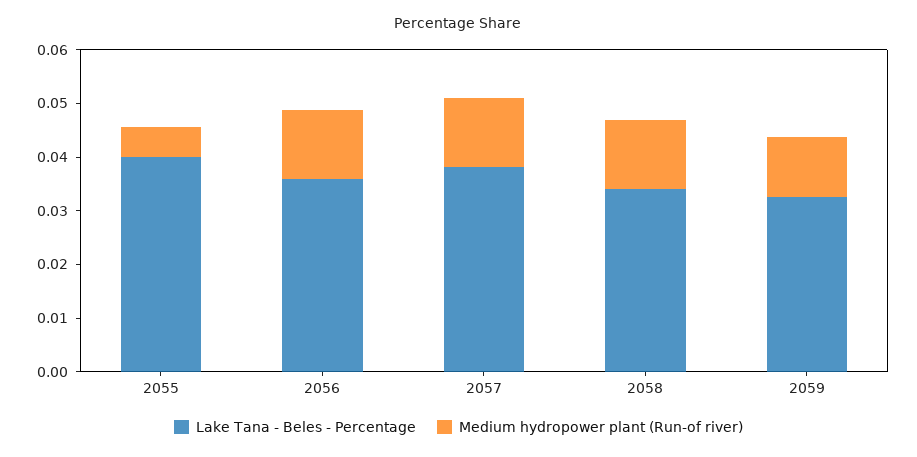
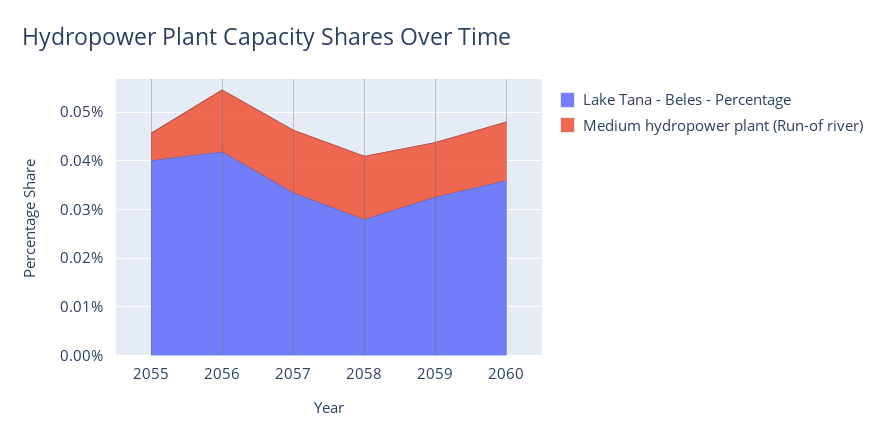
Lake Tana - Beles - Percentage, 2056: 0.036 -> 0.042
Lake Tana - Beles - Percentage, 2057: 0.038 -> 0.034
Lake Tana - Beles - Percentage, 2058: 0.034 -> 0.028
Lake Tana - Beles - Percentage, 2060: none -> 0.036
Medium hydropower plant (Run-of river), 2060: none -> 0.012

